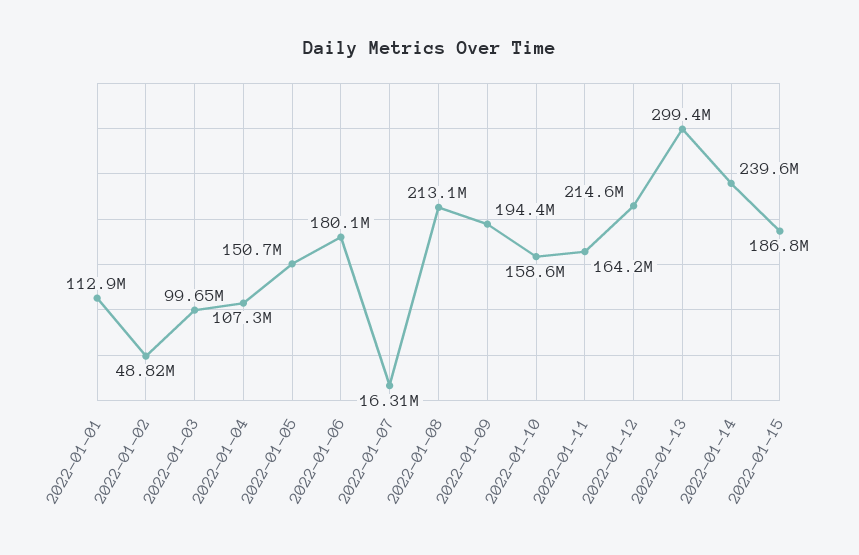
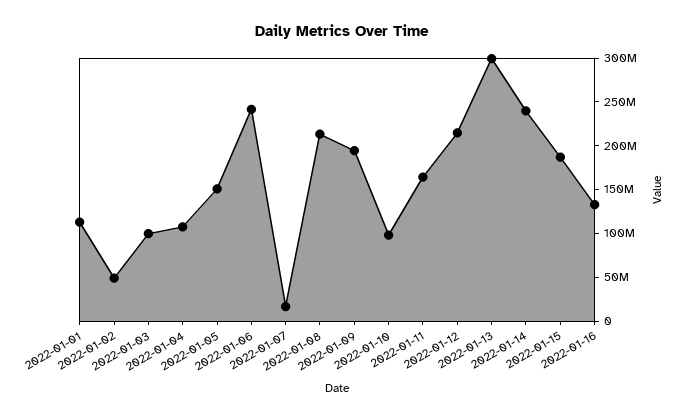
2022-01-06: 180100000 -> 240000000
2022-01-10: 158600000 -> 100000000
2022-01-16: none -> 130000000

